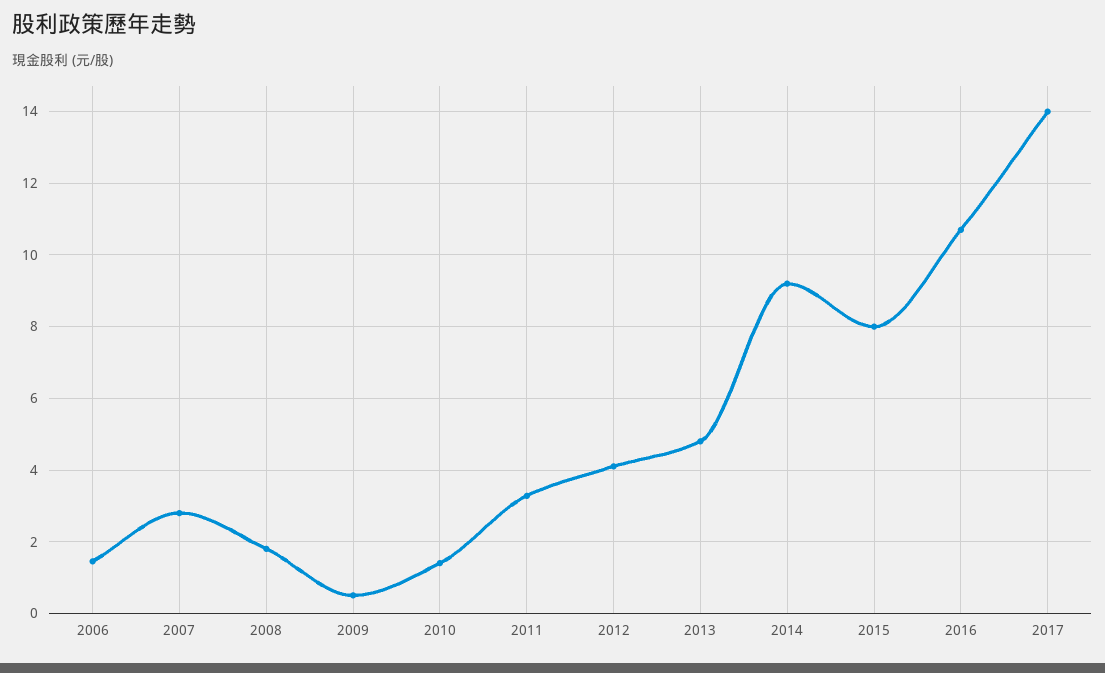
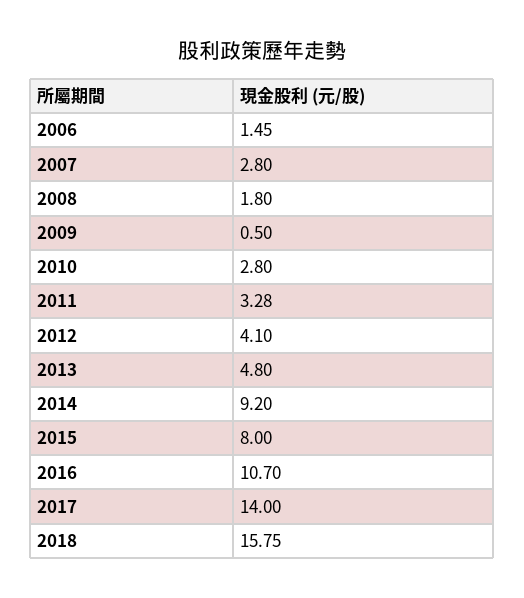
2010: 1.4 -> 2.8
2018: none -> 15.75

